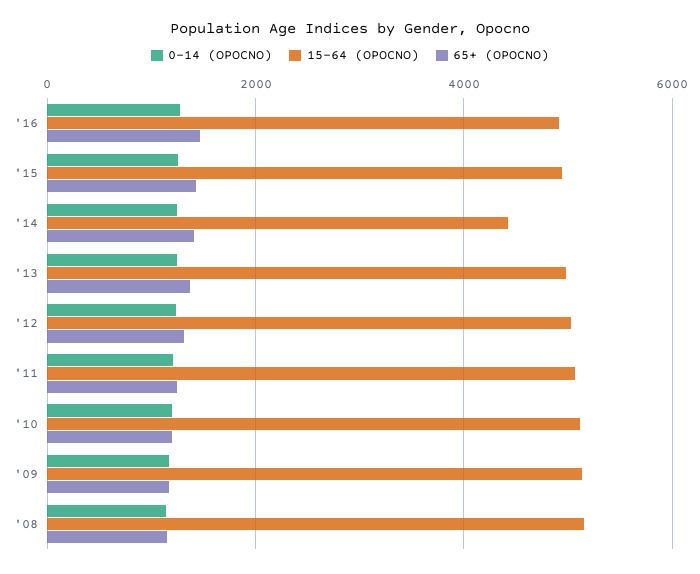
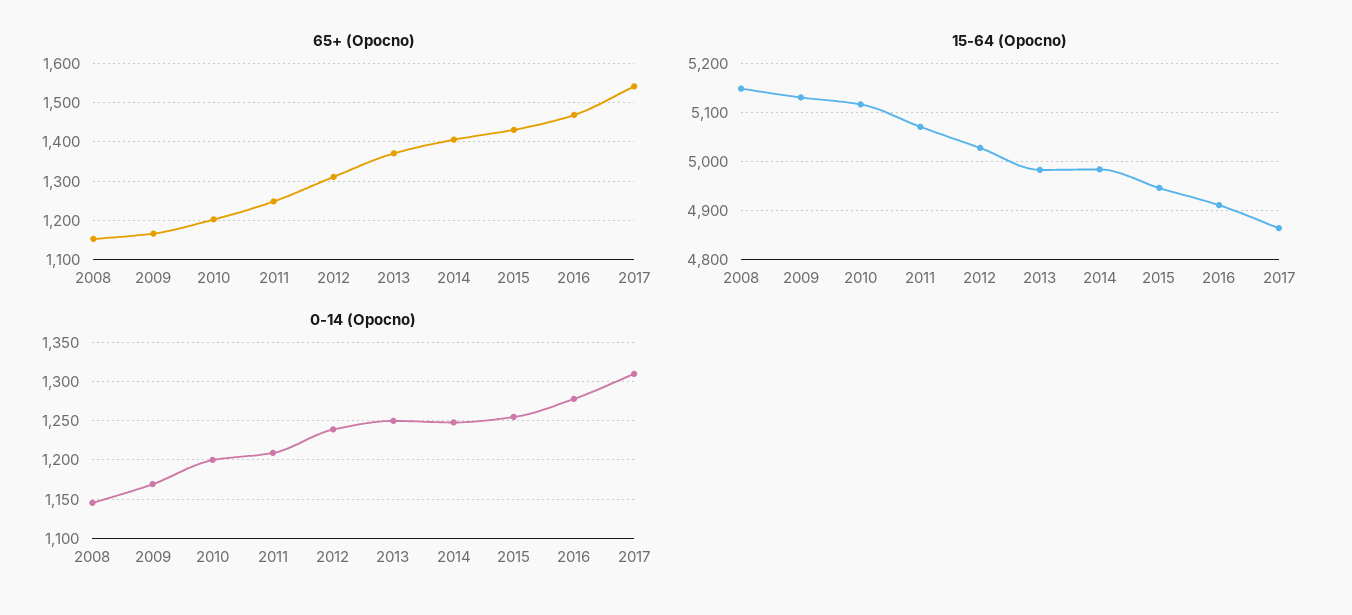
15-64 (OPOCNO), '14: 4400 -> 4980
65+ (OPOCNO), 2017: none -> 1540
15-64 (OPOCNO), 2017: none -> 4860
0-14 (OPOCNO), 2017: none -> 1310

